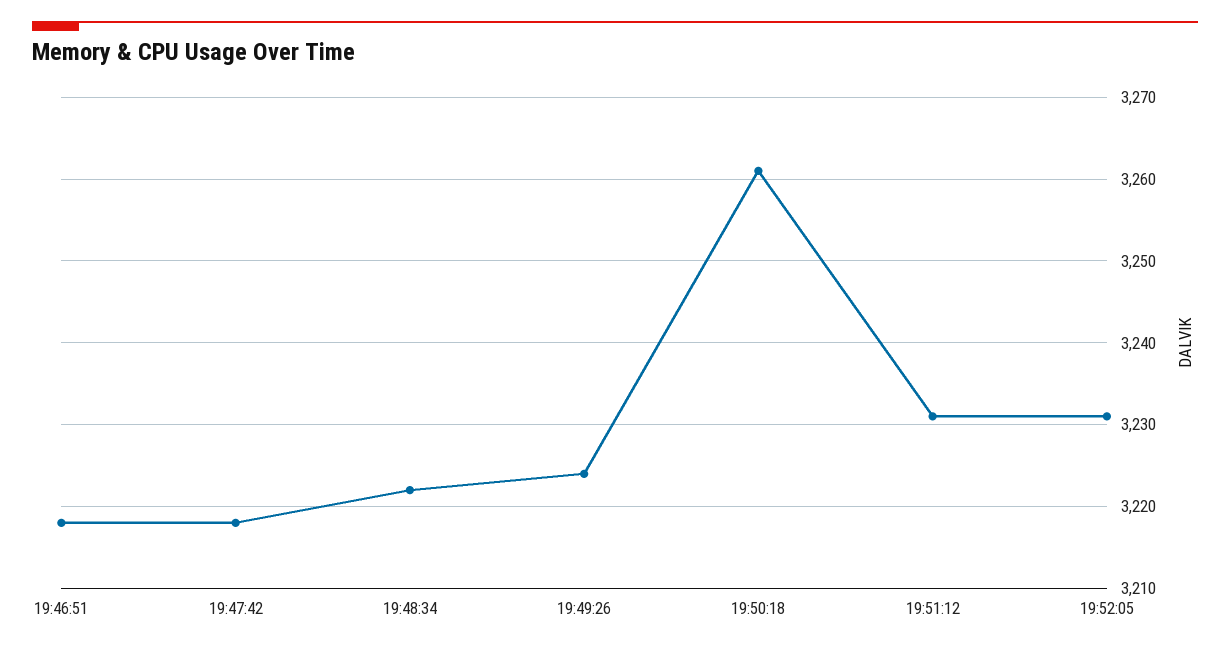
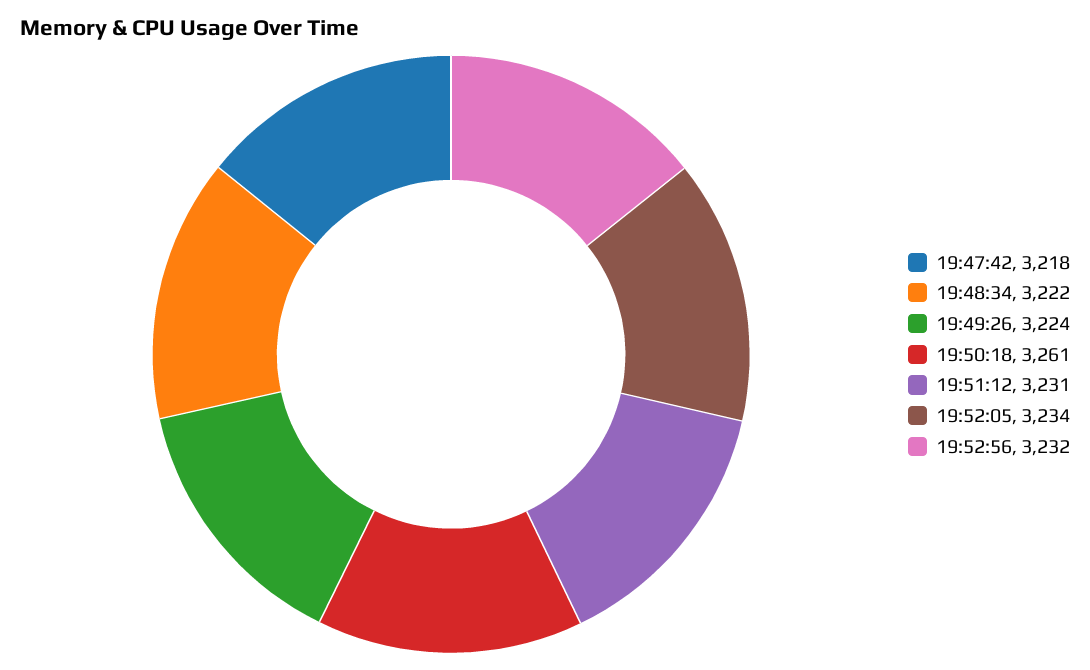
19:46:51: 3218 -> none
19:52:05: 3231 -> 3234
19:52:56: none -> 3232

